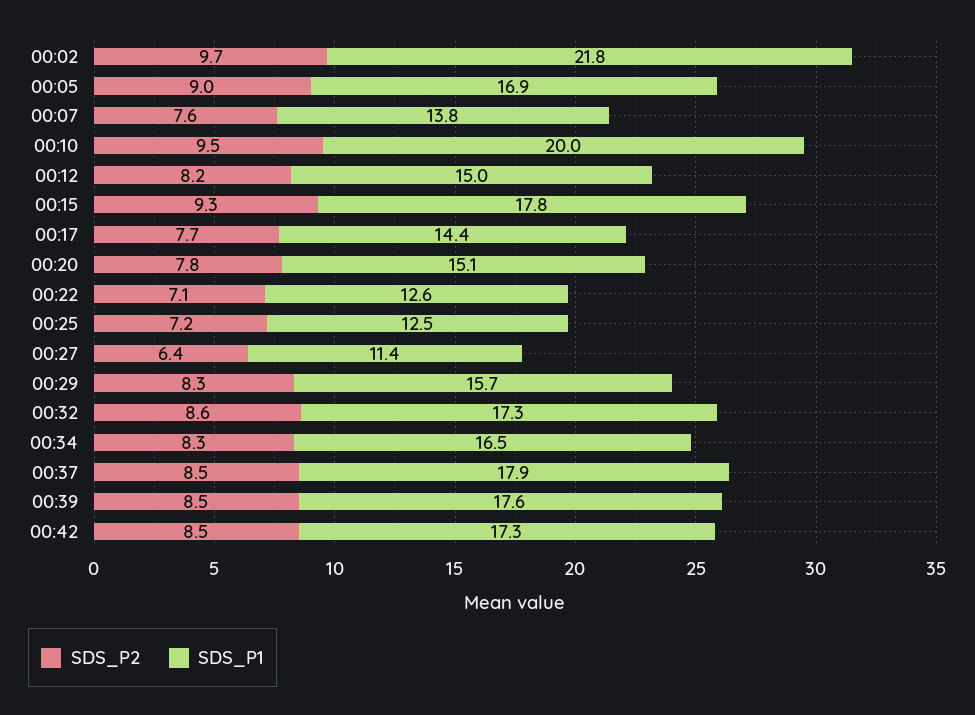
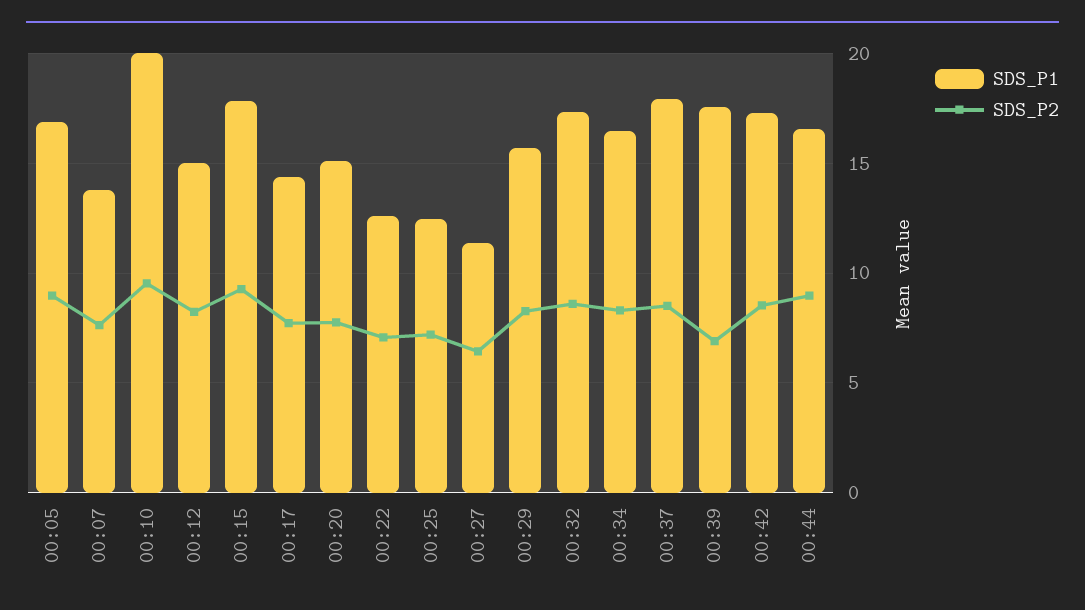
SDS_P2, 00:02: 9.7 -> none
SDS_P1, 00:02: 21.8 -> none
SDS_P2, 00:39: 8.5 -> 7
SDS_P1, 00:44: none -> 16.5
SDS_P2, 00:44: none -> 9

